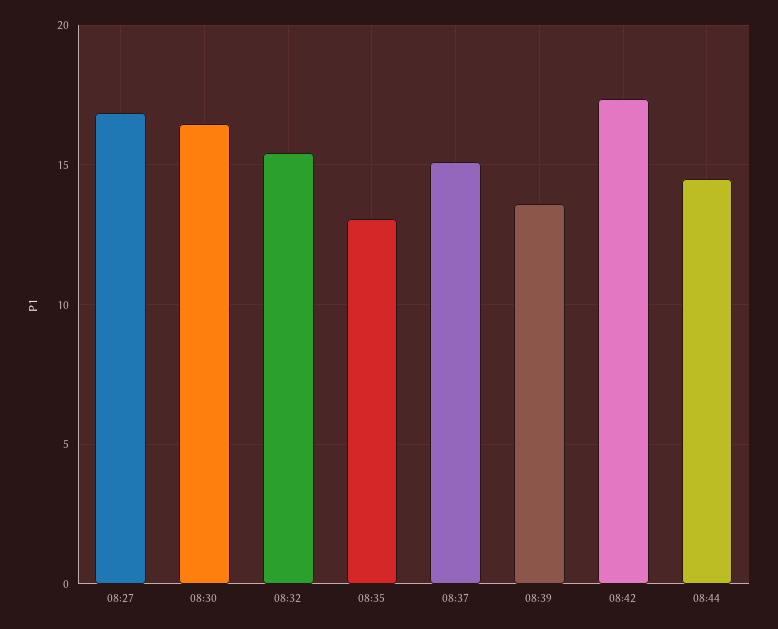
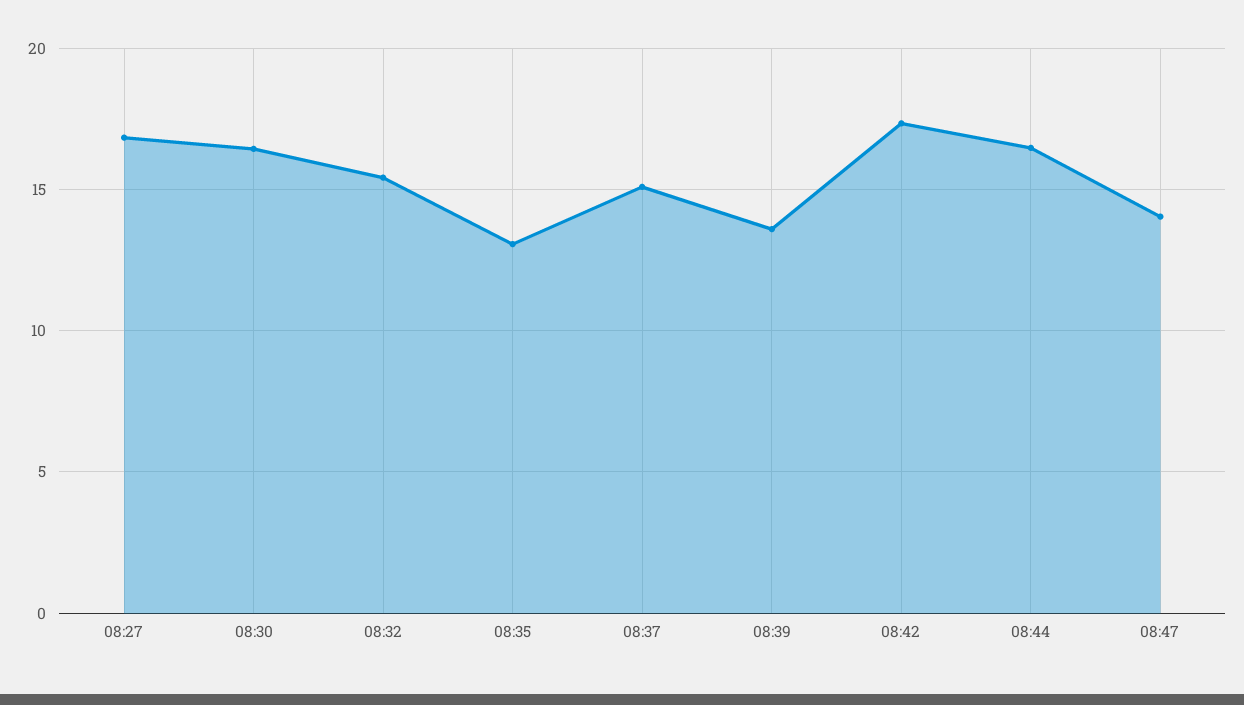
08:44: 14.5 -> 16.5
08:47: none -> 14

